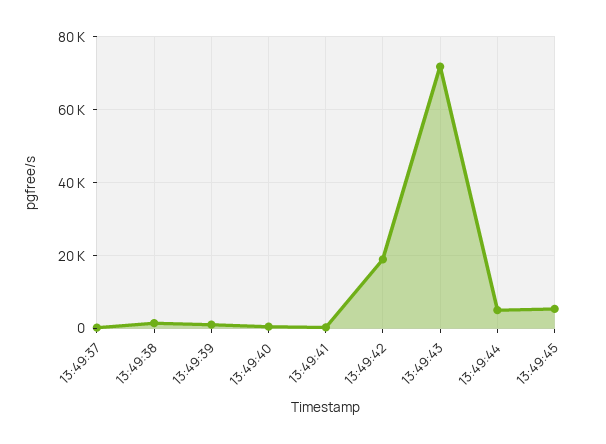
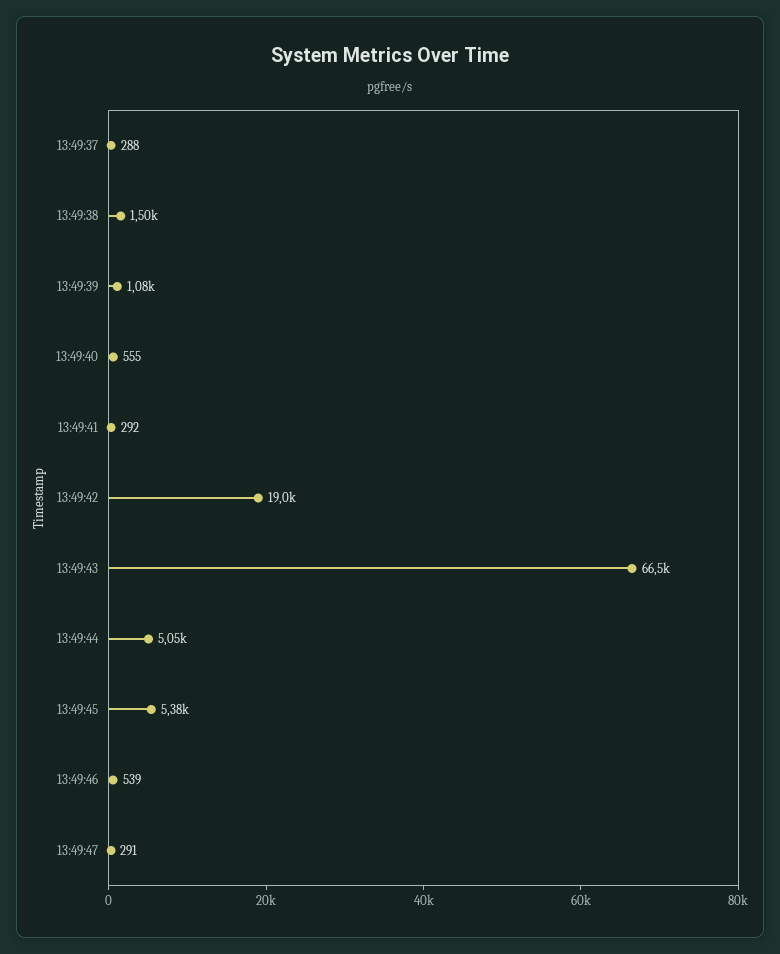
13:49:43: 72000 -> 66500
13:49:46: none -> 539
13:49:47: none -> 291

